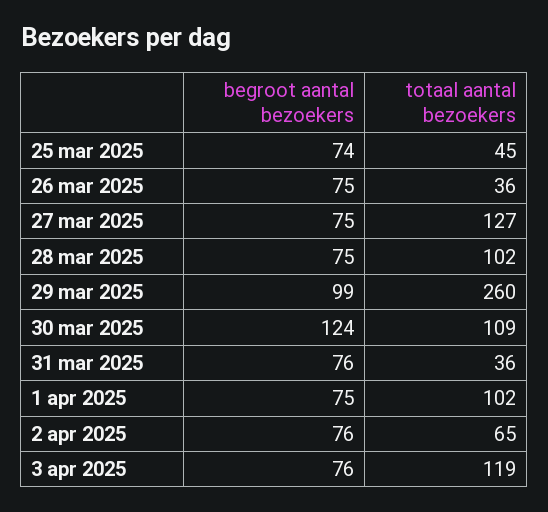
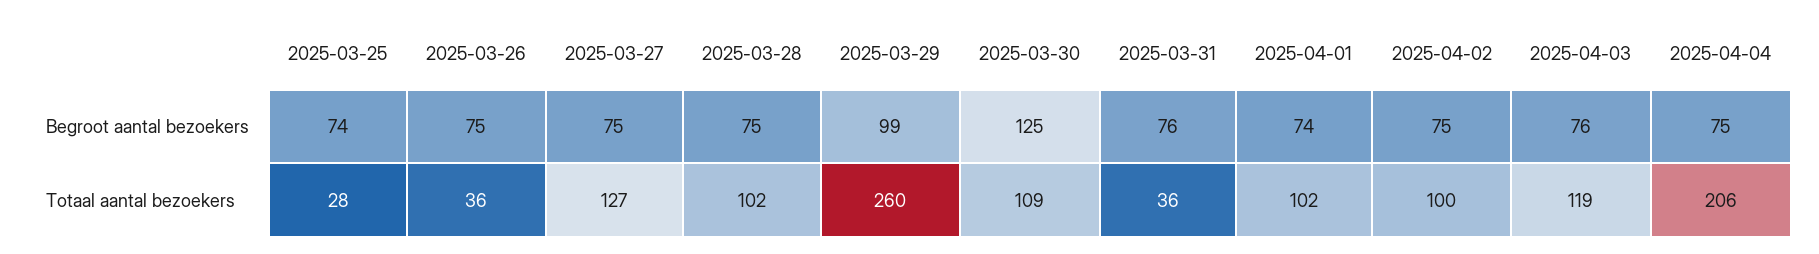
totaal aantal bezoekers, 25 mar 2025: 45 -> 28
begroot aantal bezoekers, 30 mar 2025: 124 -> 125
begroot aantal bezoekers, 1 apr 2025: 75 -> 74
begroot aantal bezoekers, 2 apr 2025: 76 -> 75
totaal aantal bezoekers, 2 apr 2025: 65 -> 100
begroot aantal bezoekers, 2025-04-04: none -> 75
totaal aantal bezoekers, 2025-04-04: none -> 206

